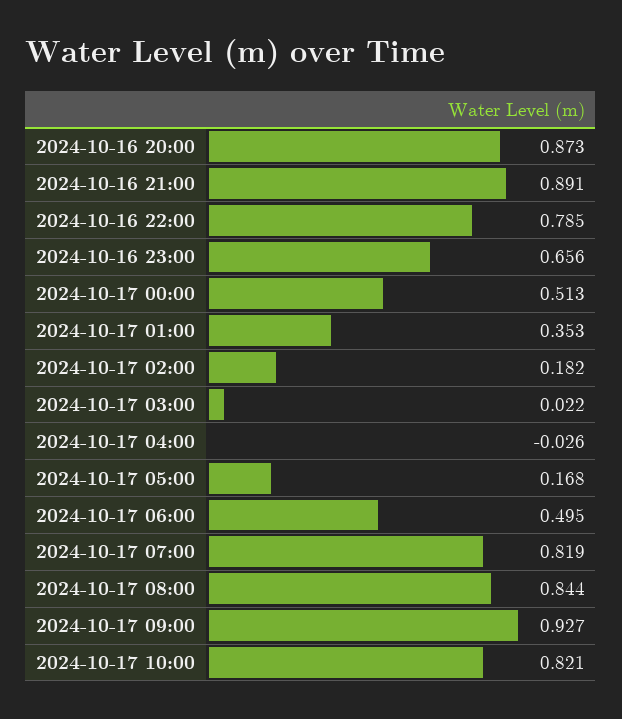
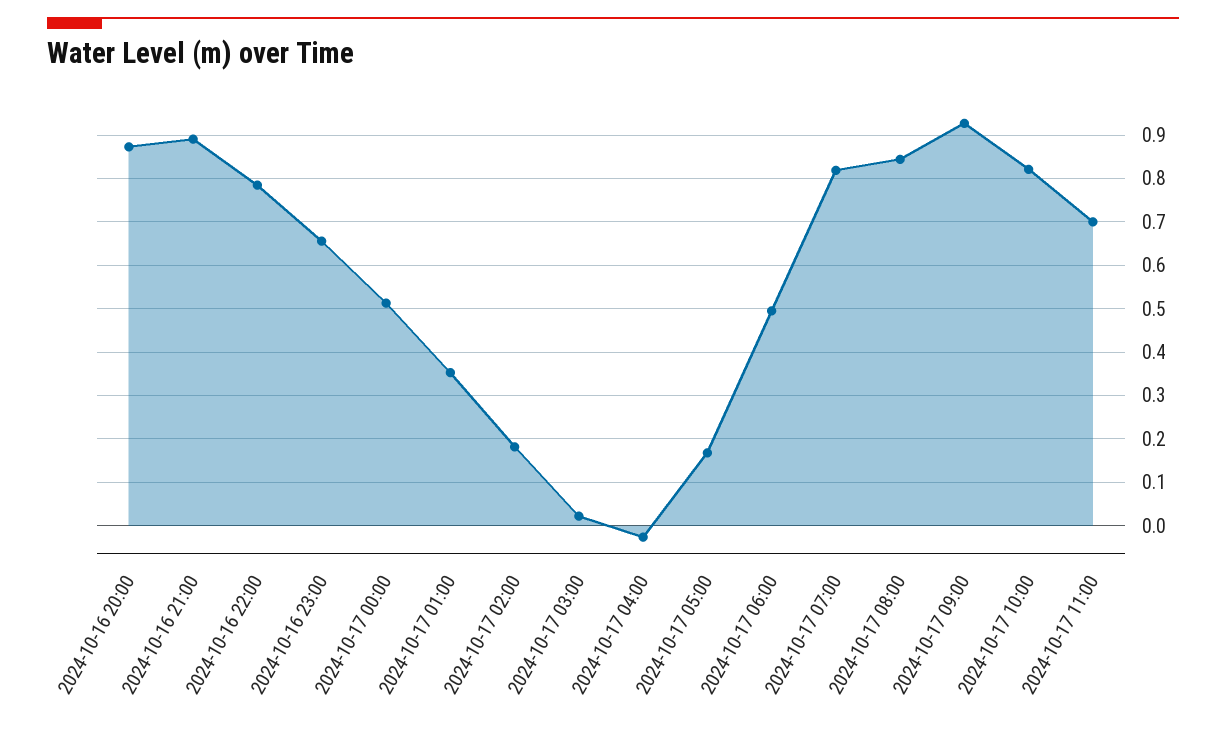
2024-10-17 11:00: none -> 0.7

